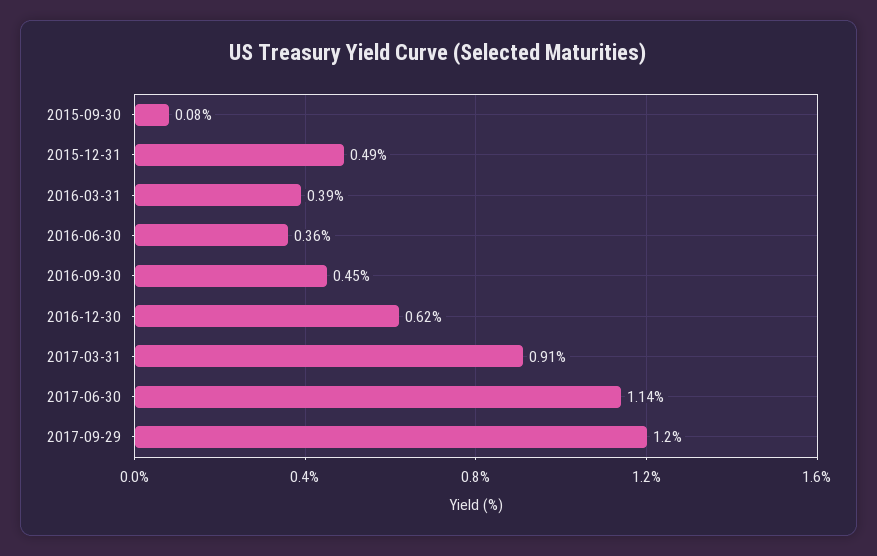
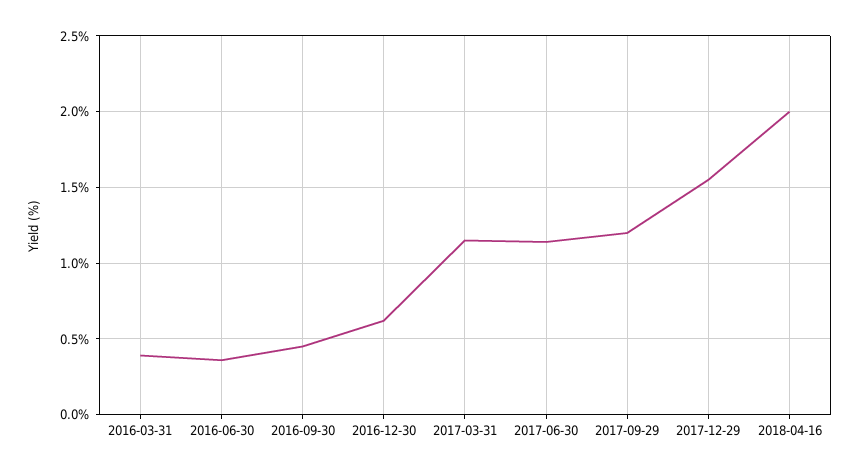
2015-09-30: 0.08 -> none
2015-12-31: 0.49 -> none
2017-03-31: 0.91 -> 1.15
2017-12-29: none -> 1.55
2018-04-16: none -> 2

